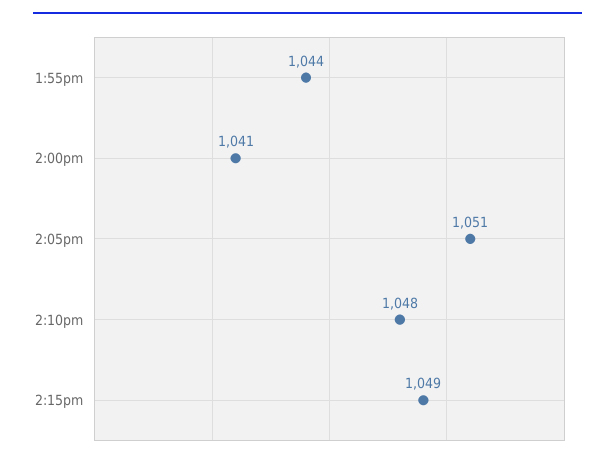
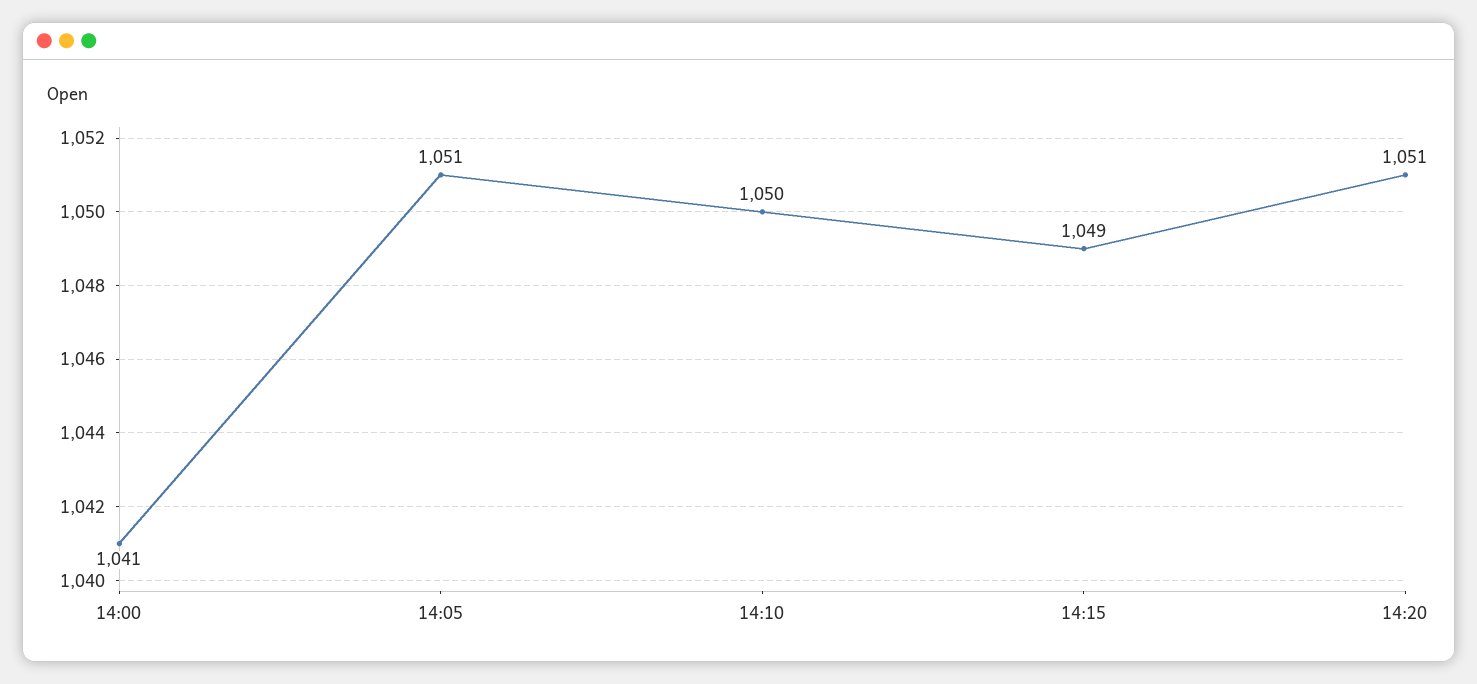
1:55pm: 1044 -> none
2:10pm: 1048 -> 1050
14:20: none -> 1051

